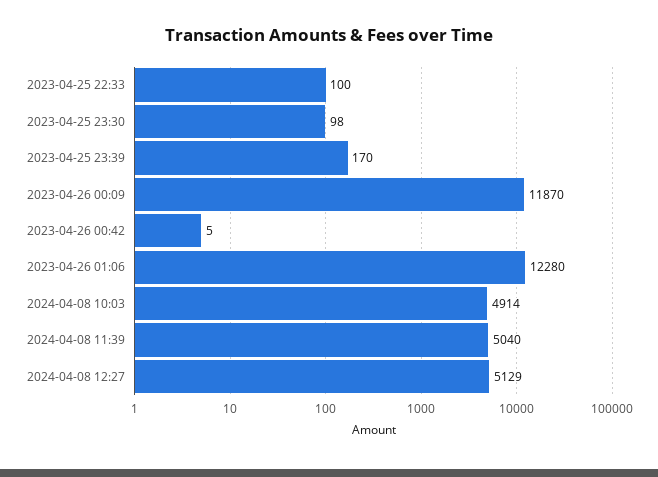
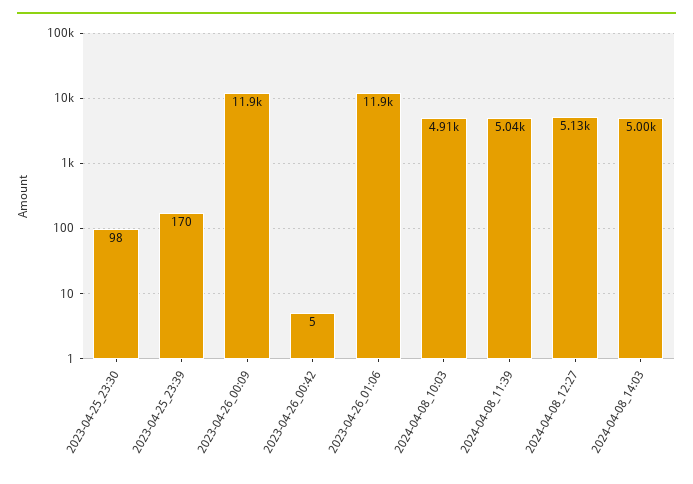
2023-04-25 22:33: 100 -> none
2023-04-26 01:06: 12280 -> 11900
2024-04-08_14:03: none -> 5000

